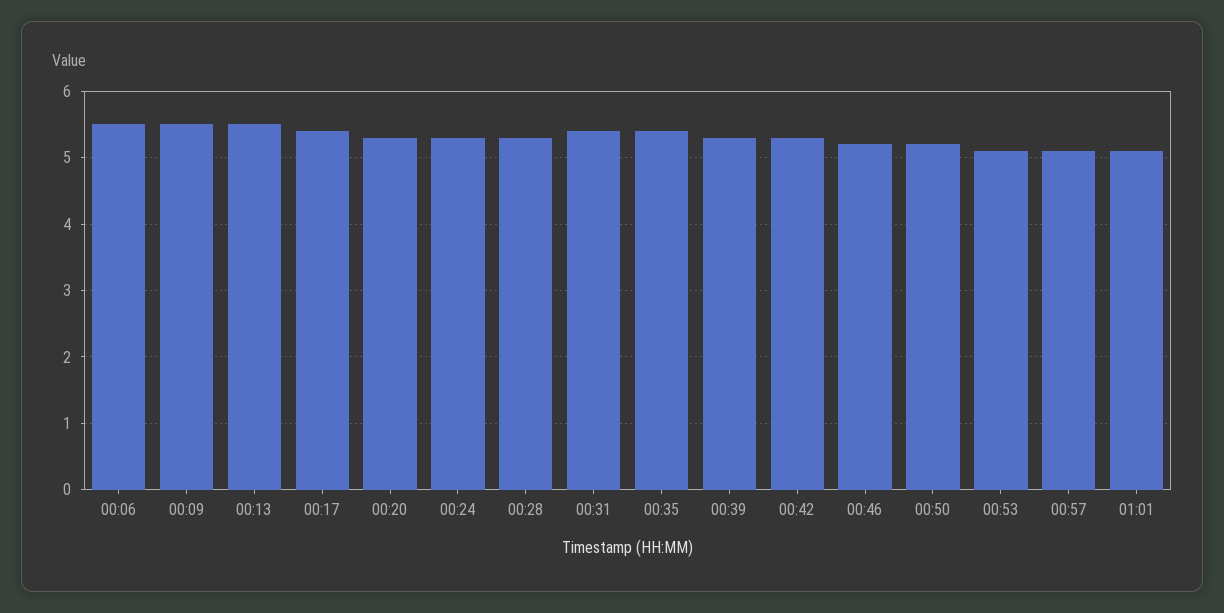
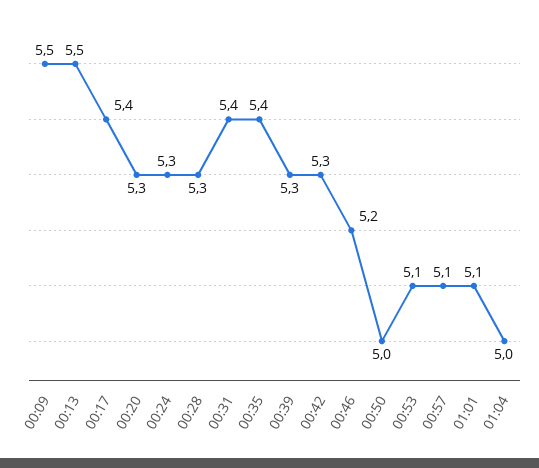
00:06: 5.5 -> none
00:50: 5.2 -> 5
01:04: none -> 5

